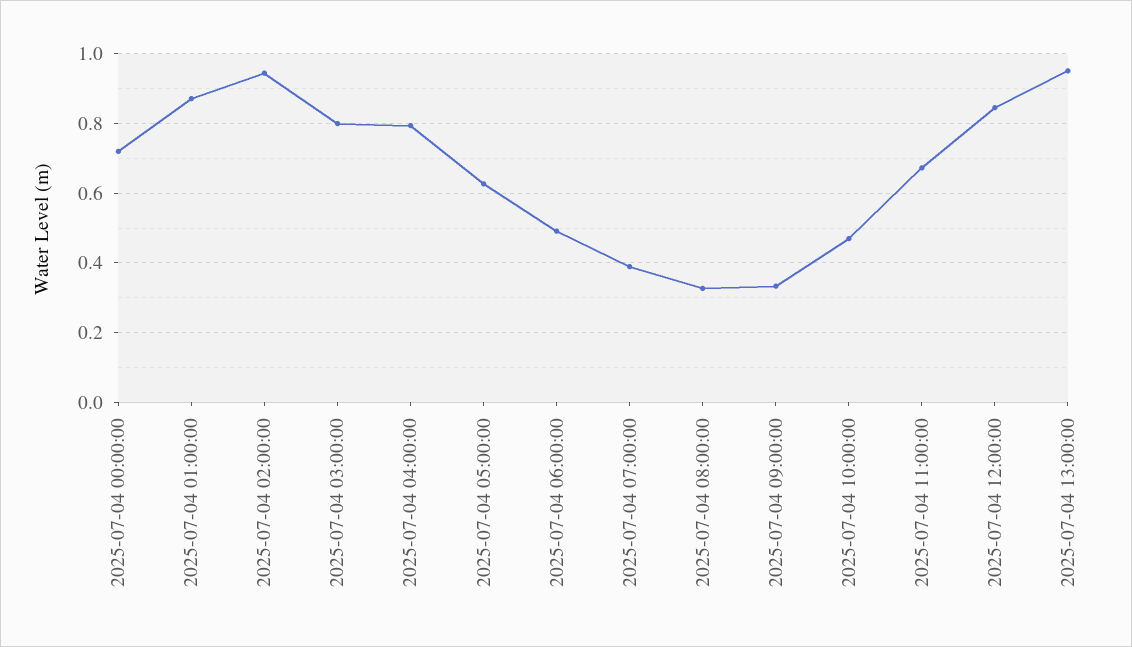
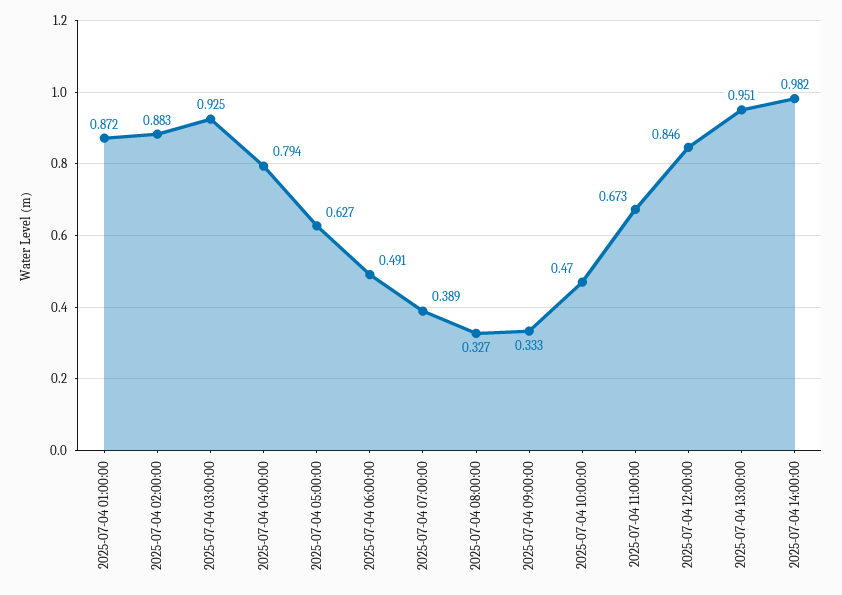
2025-07-04 00:00:00: 0.72 -> none
2025-07-04 02:00:00: 0.94 -> 0.883
2025-07-04 03:00:00: 0.8 -> 0.925
2025-07-04 14:00:00: none -> 0.982

